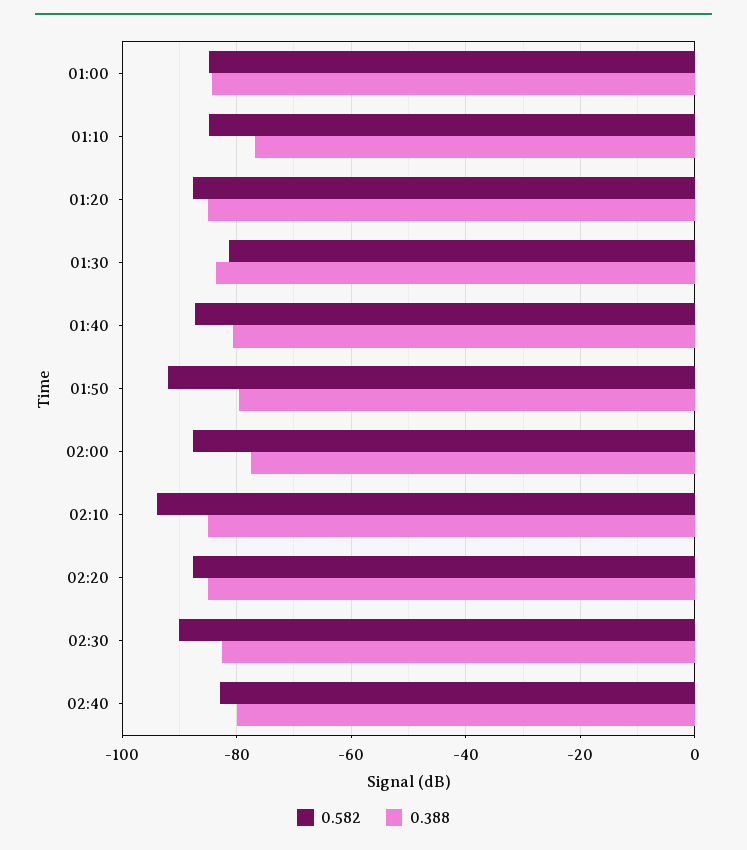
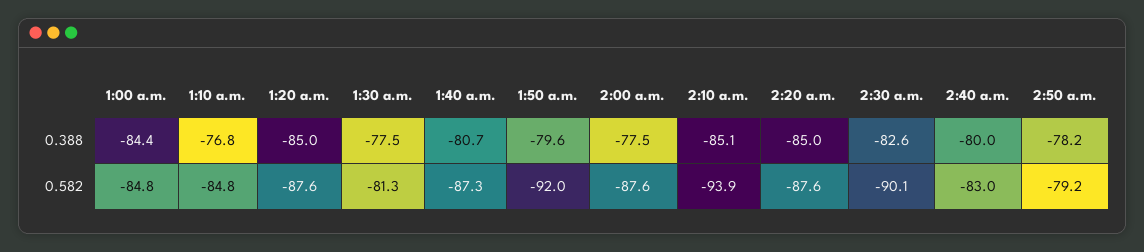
0.388, 01:30: -84 -> -77.5
0.388, 2:50 a.m.: none -> -78.2
0.582, 2:50 a.m.: none -> -79.2

